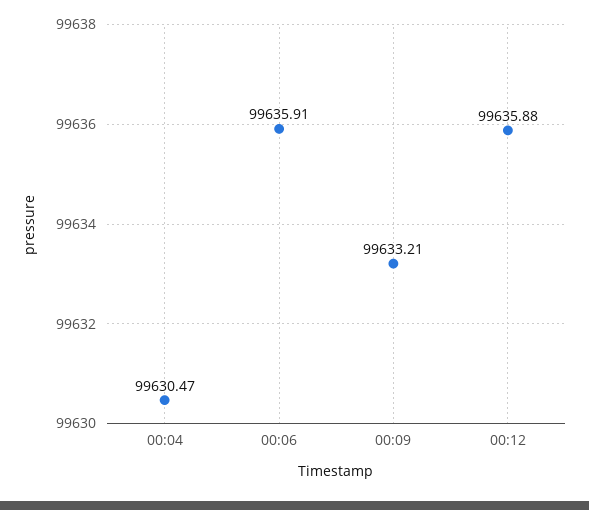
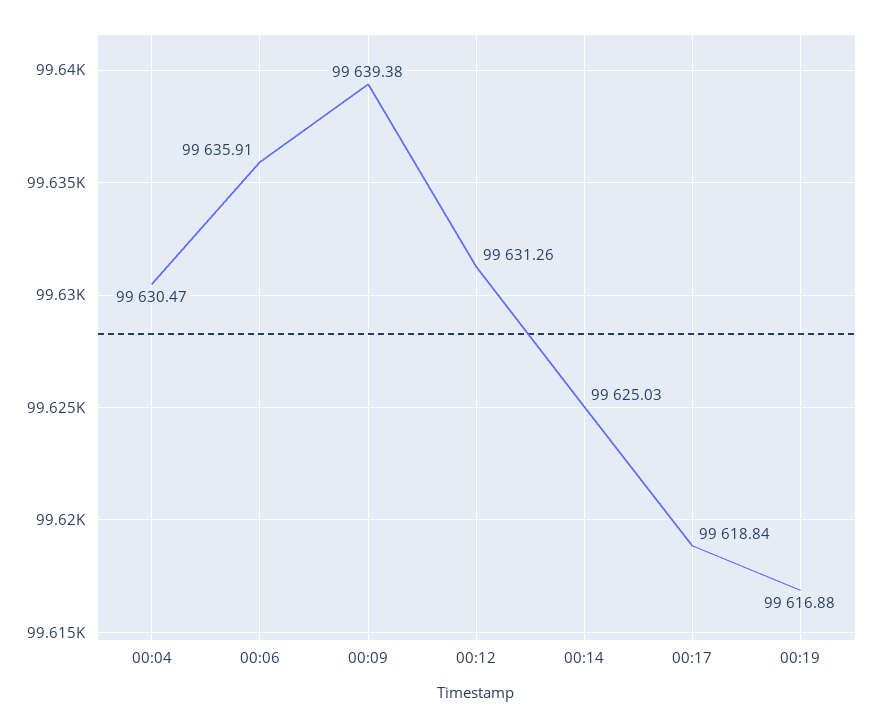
00:09: 99633.21 -> 99639.38
00:12: 99635.88 -> 99631.26
00:14: none -> 99625.03
00:17: none -> 99618.84
00:19: none -> 99616.88

